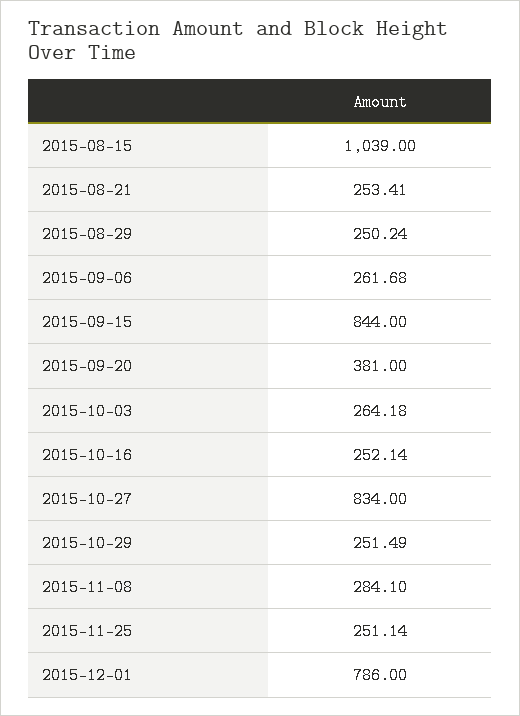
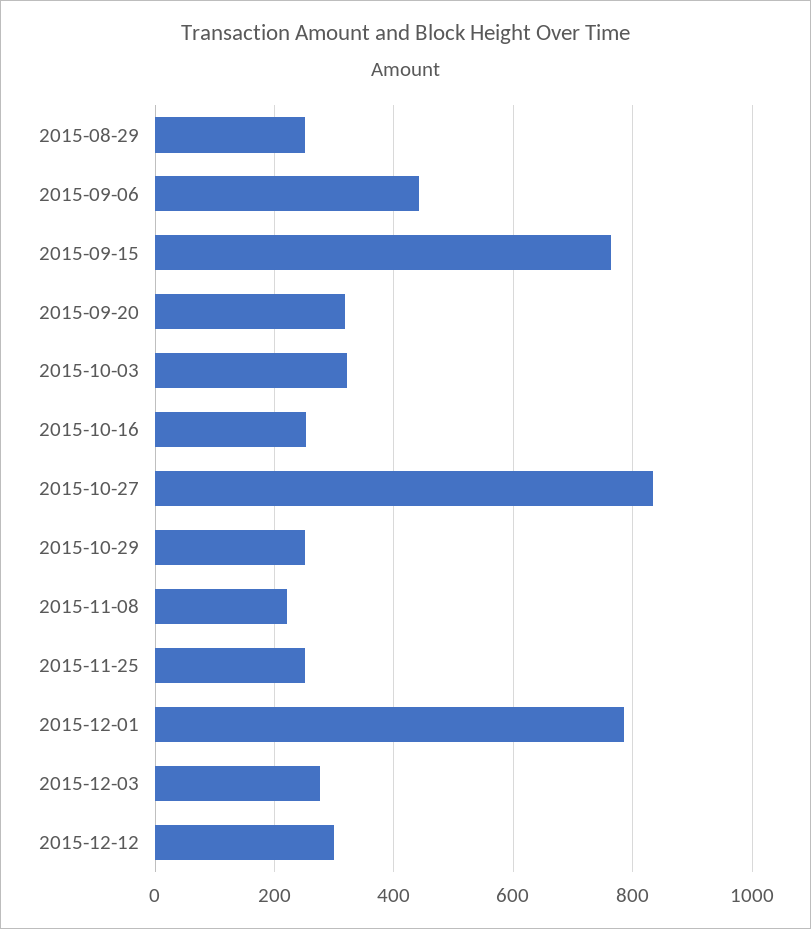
2015-08-15: 1039 -> none
2015-08-21: 253.41 -> none
2015-09-06: 261.68 -> 440
2015-09-15: 844 -> 760
2015-09-20: 381 -> 320
2015-10-03: 264.18 -> 320
2015-11-08: 284.1 -> 220
2015-12-03: none -> 280
2015-12-12: none -> 300

